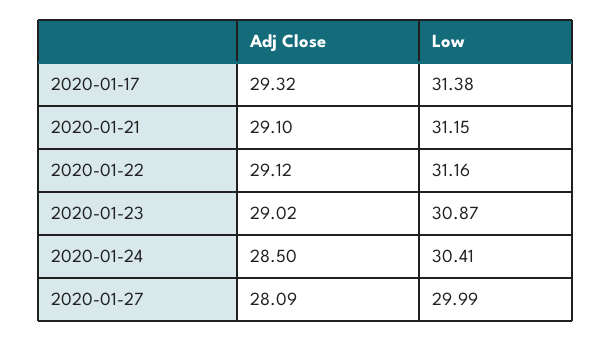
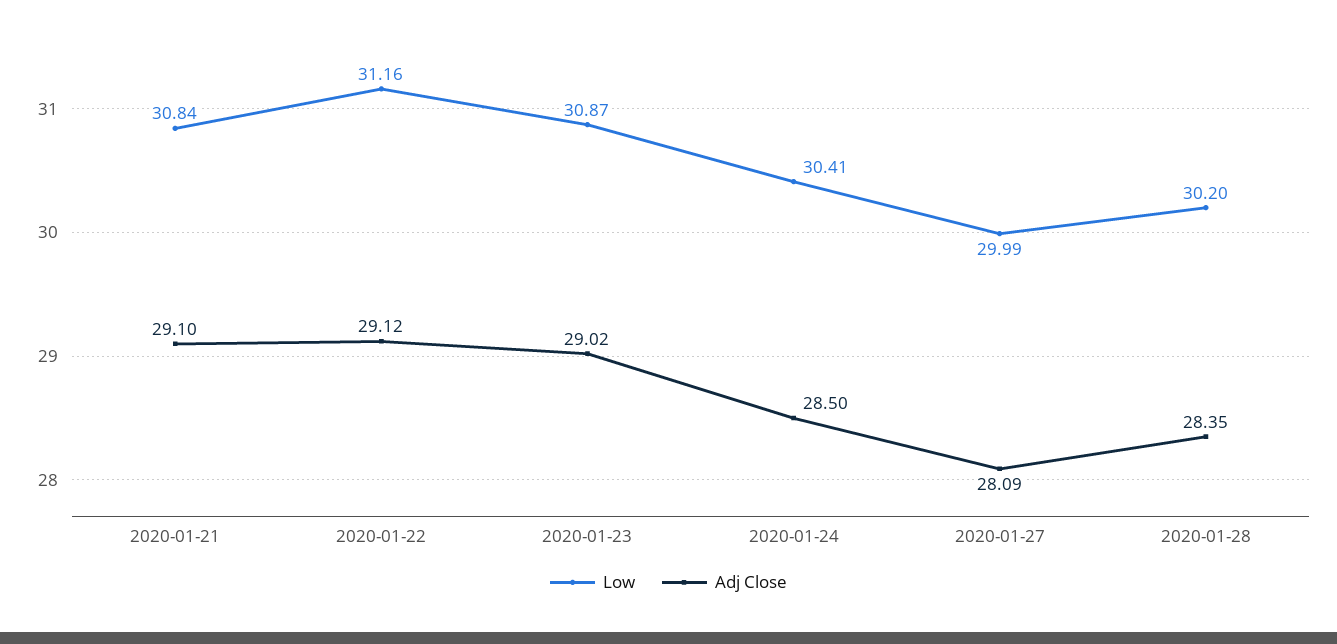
Adj Close, 2020-01-17: 29.32 -> none
Low, 2020-01-17: 31.38 -> none
Low, 2020-01-21: 31.15 -> 30.84
Low, 2020-01-28: none -> 30.2
Adj Close, 2020-01-28: none -> 28.35

